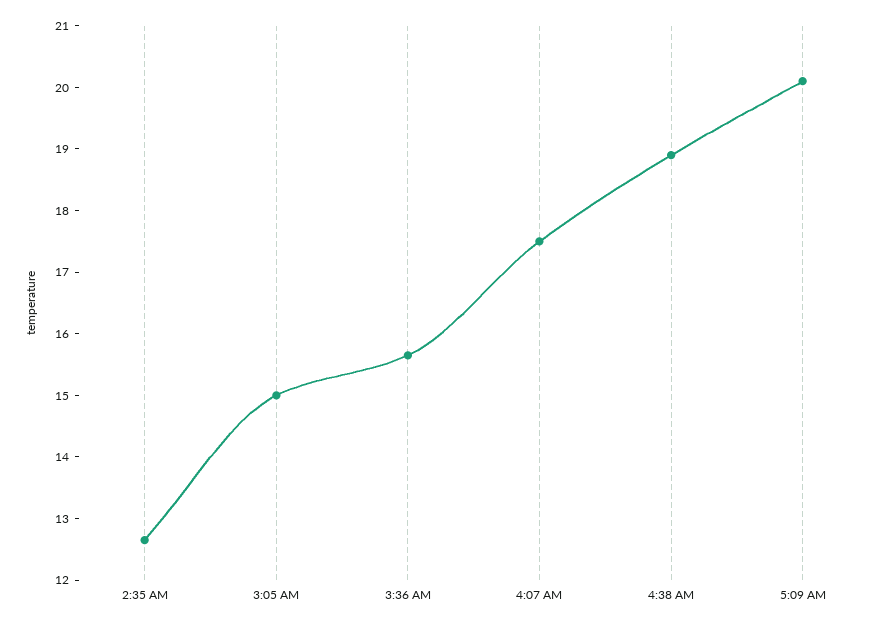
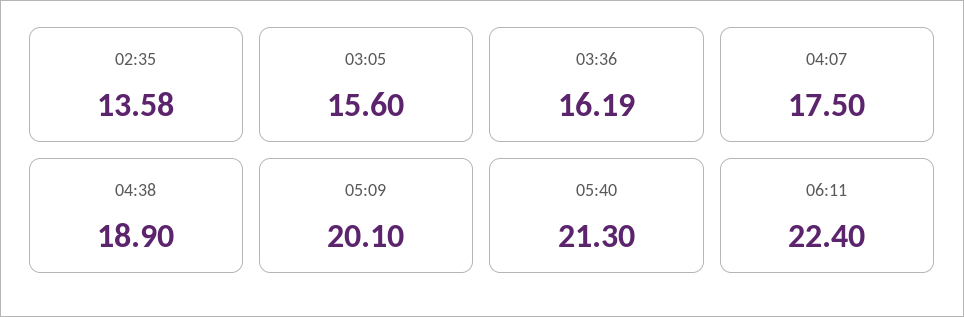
2:35 AM: 12.6 -> 13.58
3:05 AM: 15 -> 15.6
3:36 AM: 15.6 -> 16.19
05:40: none -> 21.3
06:11: none -> 22.4

